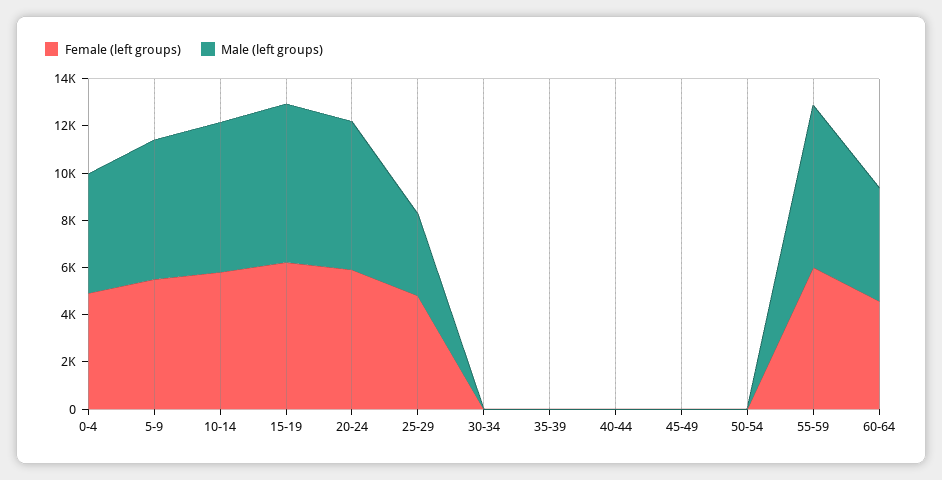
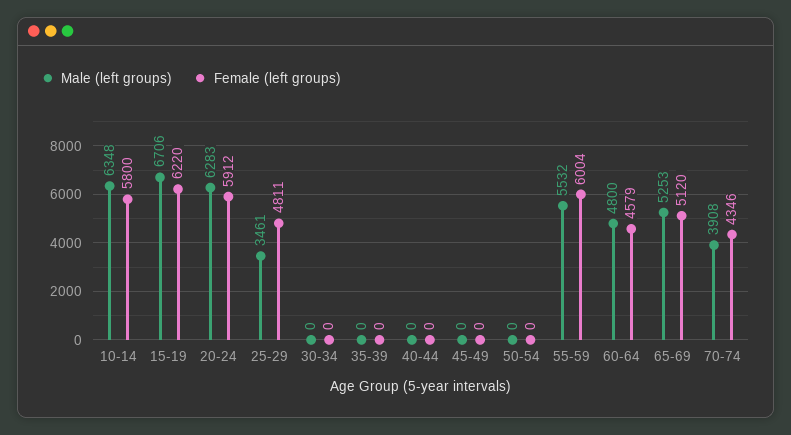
Female (left groups), 0-4: 5000 -> none
Male (left groups), 0-4: 5000 -> none
Female (left groups), 5-9: 5500 -> none
Male (left groups), 5-9: 6000 -> none
Male (left groups), 55-59: 7000 -> 5532
Male (left groups), 65-69: none -> 5253
Female (left groups), 65-69: none -> 5120
Male (left groups), 70-74: none -> 3908
Female (left groups), 70-74: none -> 4346

